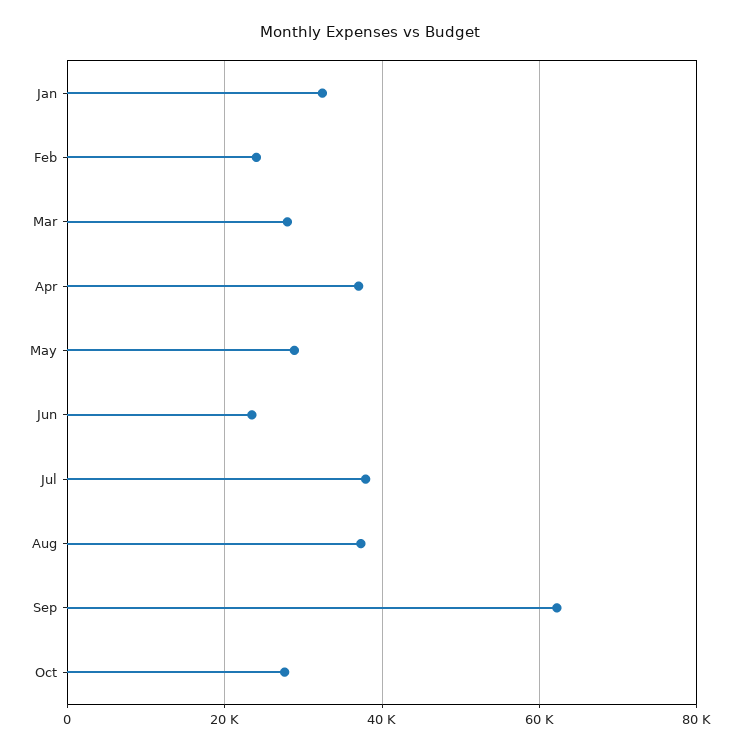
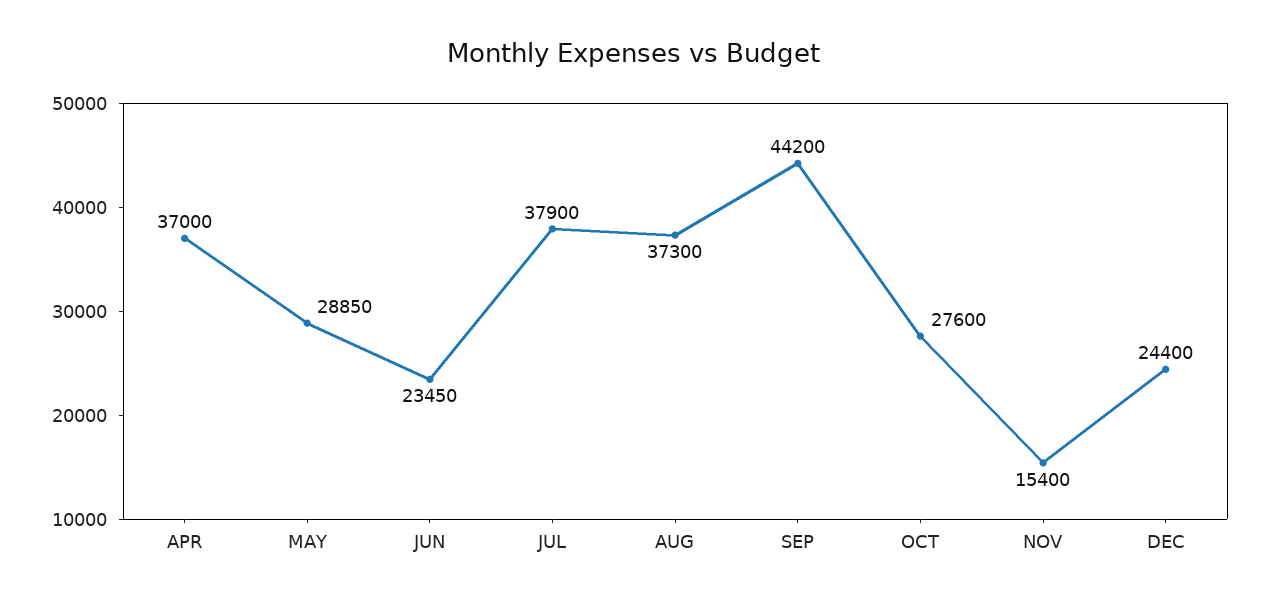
Jan: 32000 -> none
Feb: 24000 -> none
Mar: 28000 -> none
Sep: 62000 -> 44200
NOV: none -> 15400
DEC: none -> 24400

